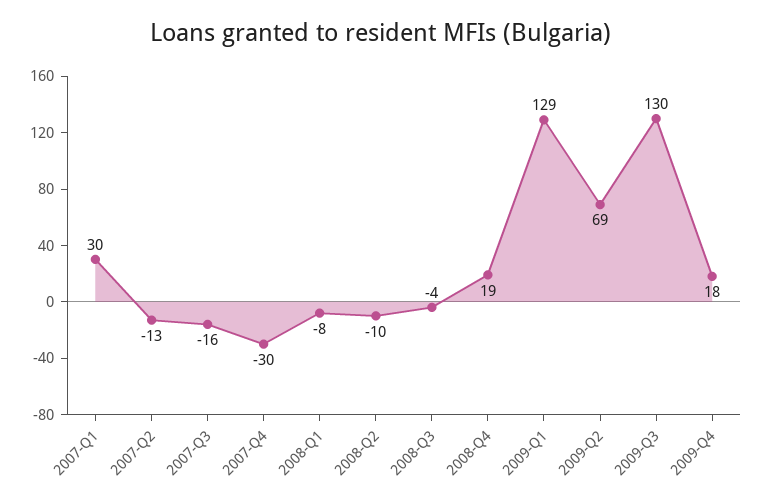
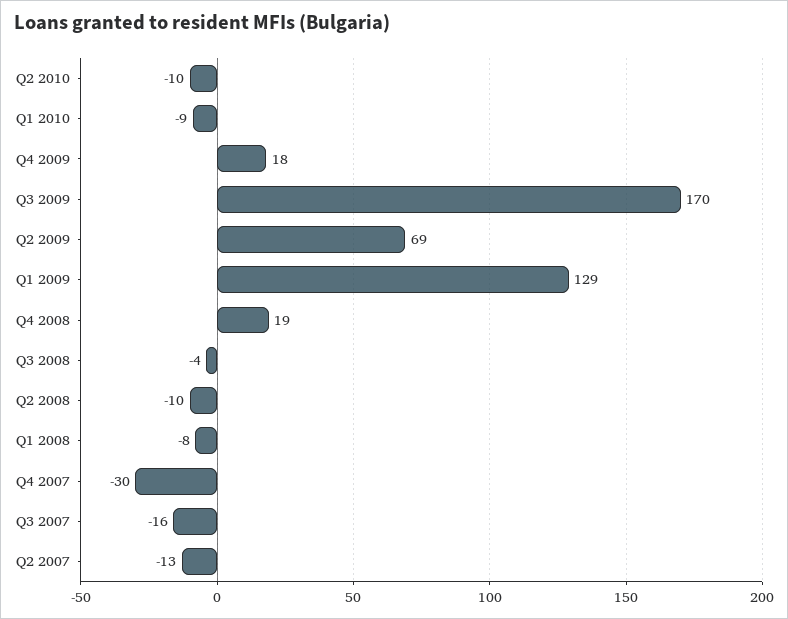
2007-Q1: 30 -> none
2009-Q3: 130 -> 170
Q2 2010: none -> -10
Q1 2010: none -> -9

